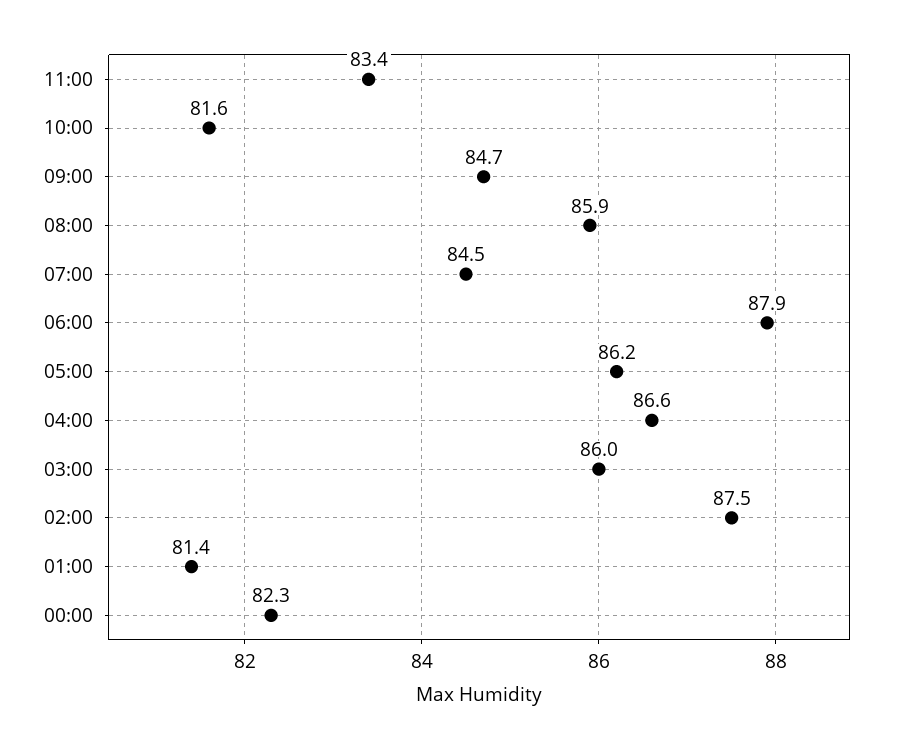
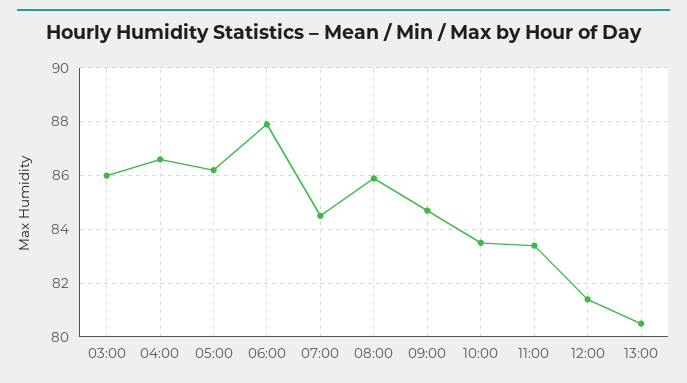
10:00: 81.6 -> 83.5
02:00: 87.5 -> none
01:00: 81.4 -> none
00:00: 82.3 -> none
12:00: none -> 81.5
13:00: none -> 80.5

